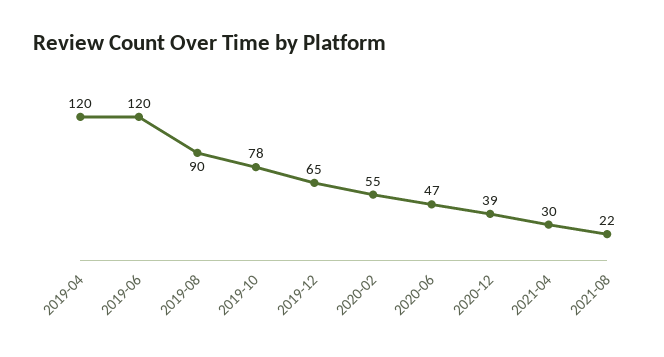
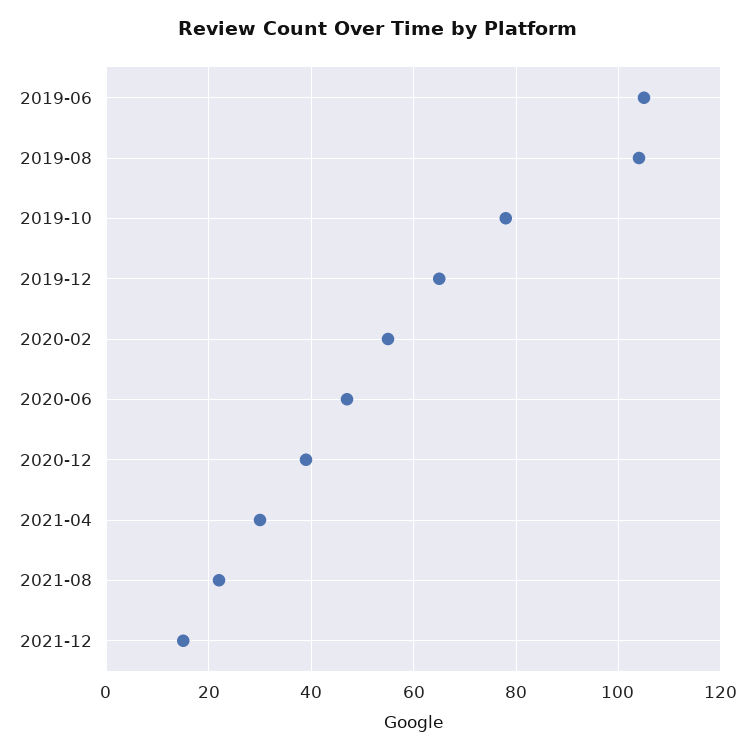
2019-04: 120 -> none
2019-06: 120 -> 105
2019-08: 90 -> 105
2021-12: none -> 15

